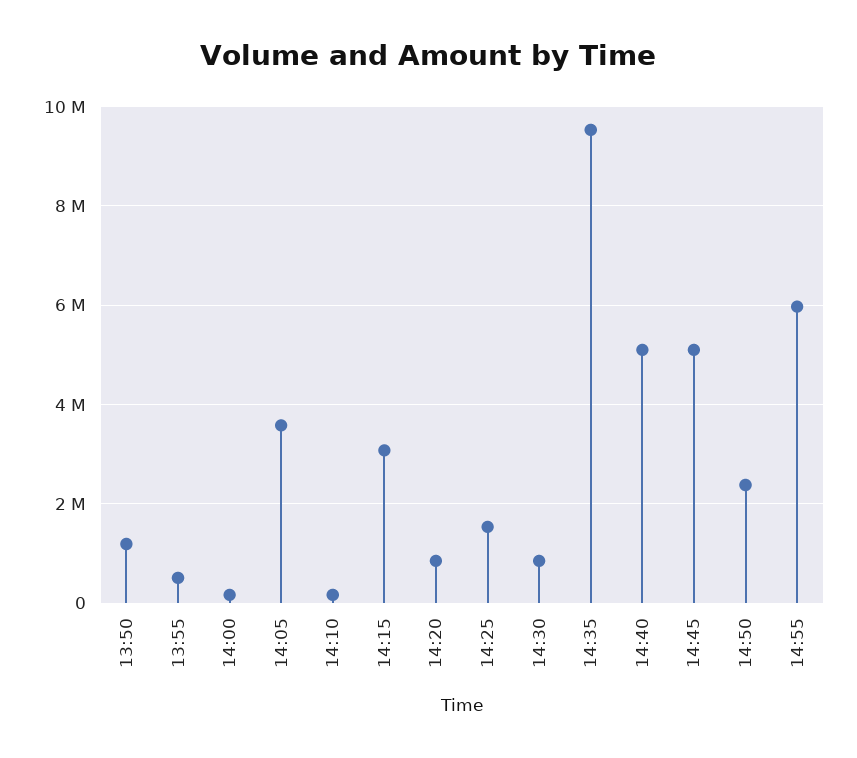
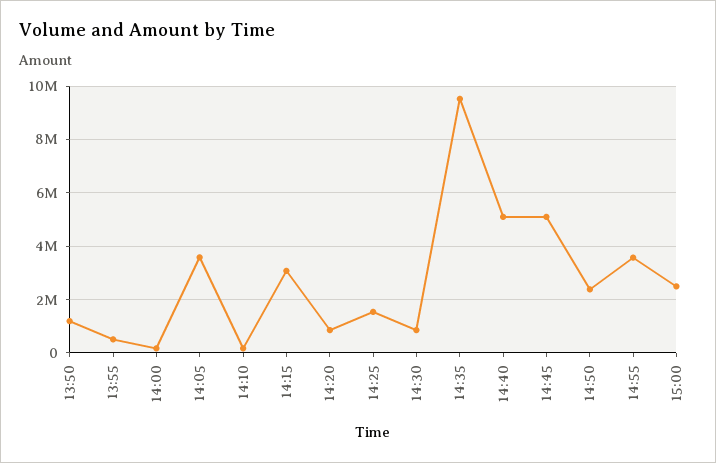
14:55: 6000000 -> 3500000
15:00: none -> 2500000

